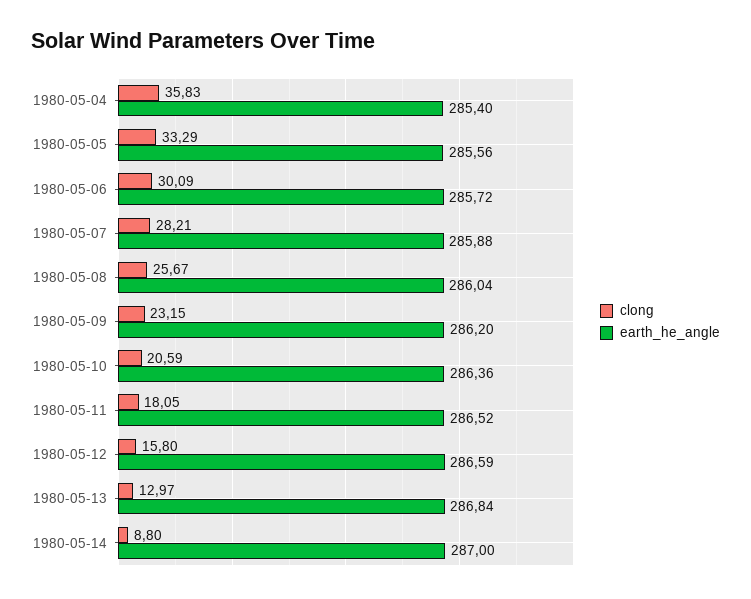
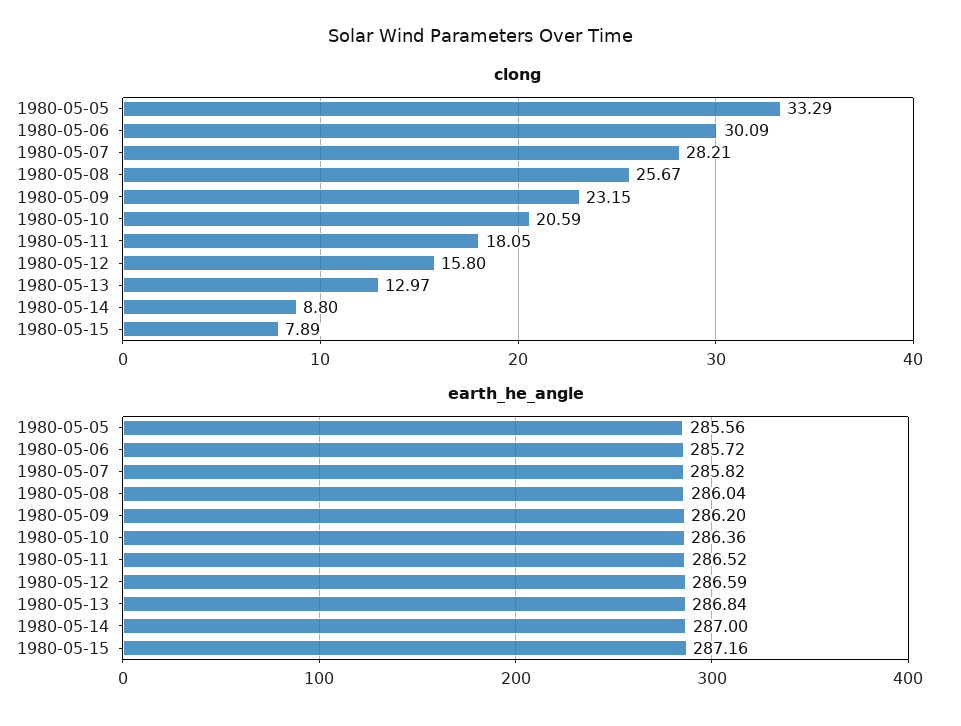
clong, 1980-05-04: 35.83 -> none
earth_he_angle, 1980-05-04: 285.4 -> none
earth_he_angle, 1980-05-07: 285.88 -> 285.82
clong, 1980-05-15: none -> 7.89
earth_he_angle, 1980-05-15: none -> 287.16

